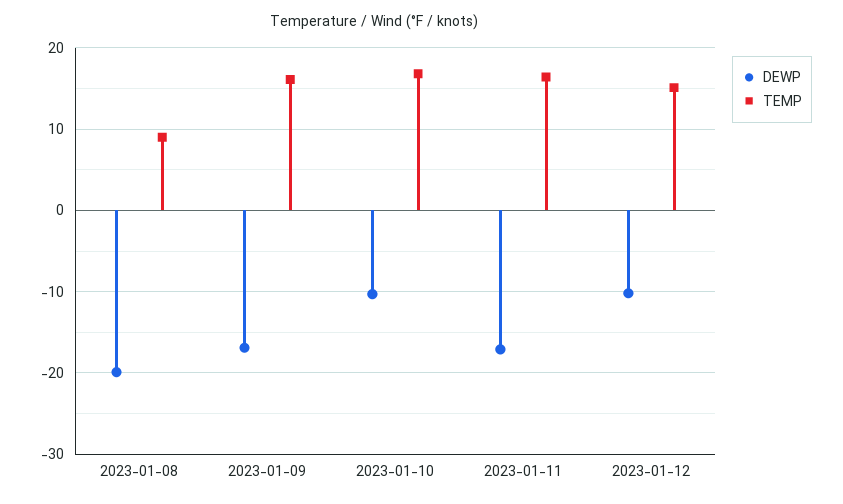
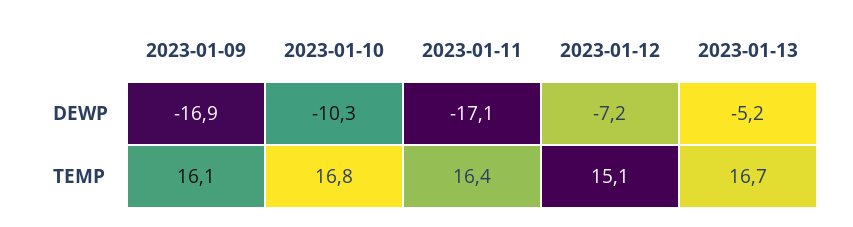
DEWP, 2023-01-08: -20 -> none
TEMP, 2023-01-08: 9 -> none
DEWP, 2023-01-12: -10 -> -7.2
DEWP, 2023-01-13: none -> -5.2
TEMP, 2023-01-13: none -> 16.7

